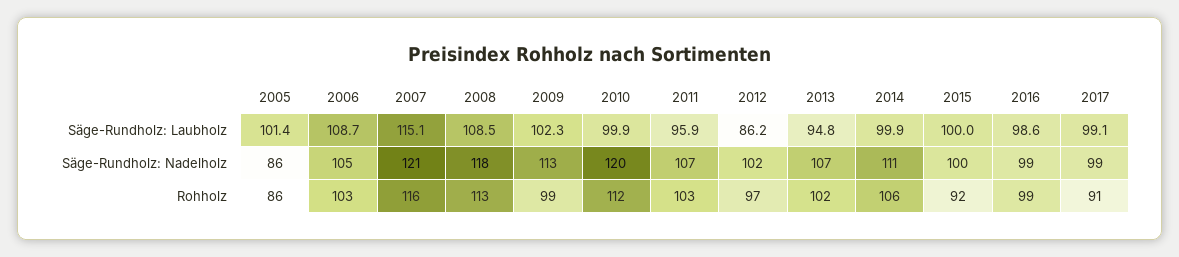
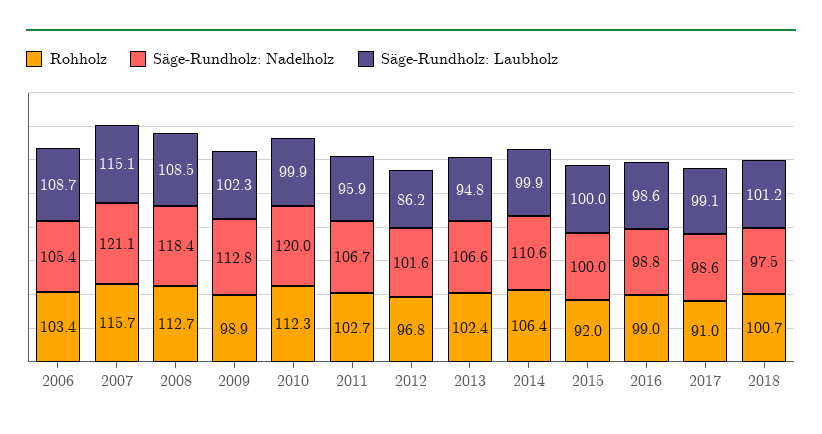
Säge-Rundholz: Laubholz, 2005: 101.4 -> none
Säge-Rundholz: Nadelholz, 2005: 86 -> none
Rohholz, 2005: 86 -> none
Rohholz, 2018: none -> 100.7
Säge-Rundholz: Nadelholz, 2018: none -> 97.5
Säge-Rundholz: Laubholz, 2018: none -> 101.2

